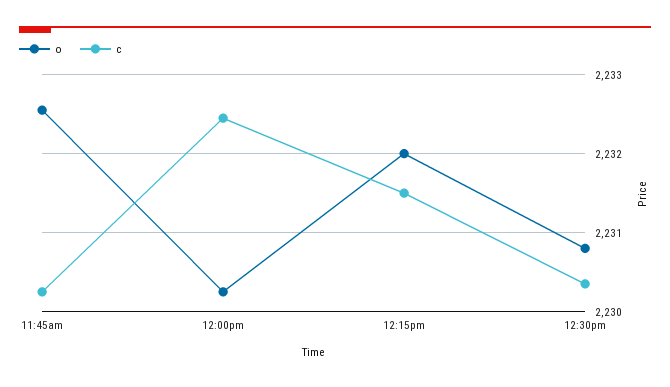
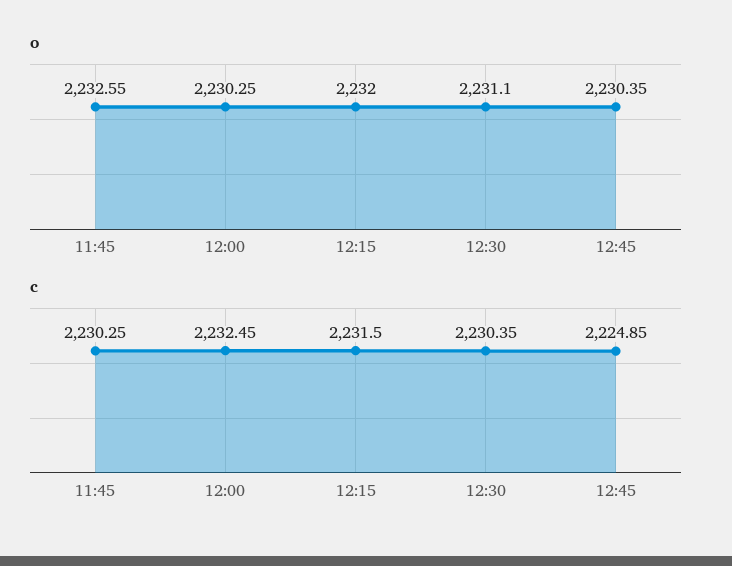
o, 12:30pm: 2230.8 -> 2231.1
o, 12:45: none -> 2230.35
c, 12:45: none -> 2224.85

